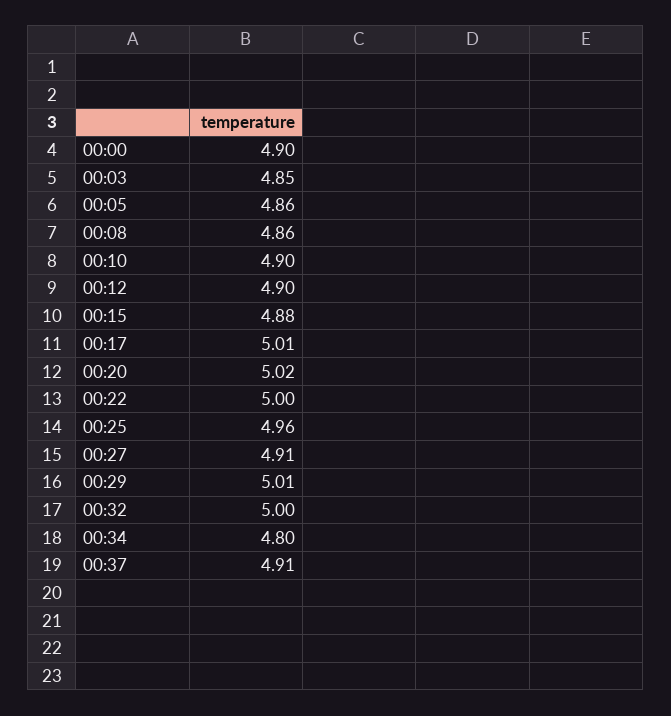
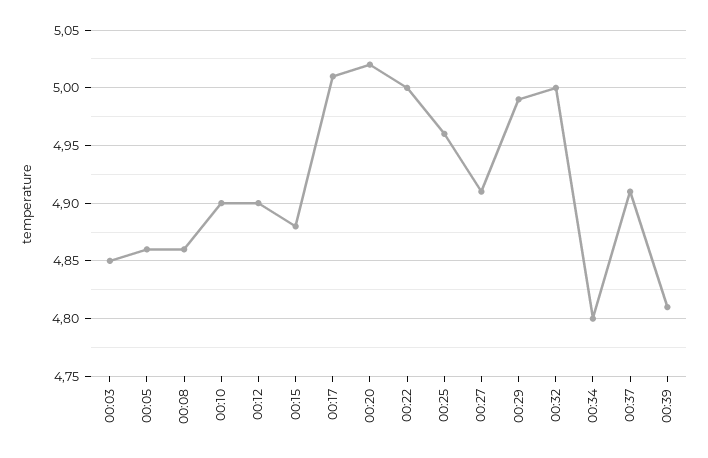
00:00: 4.9 -> none
00:29: 5.01 -> 4.99
00:39: none -> 4.81

